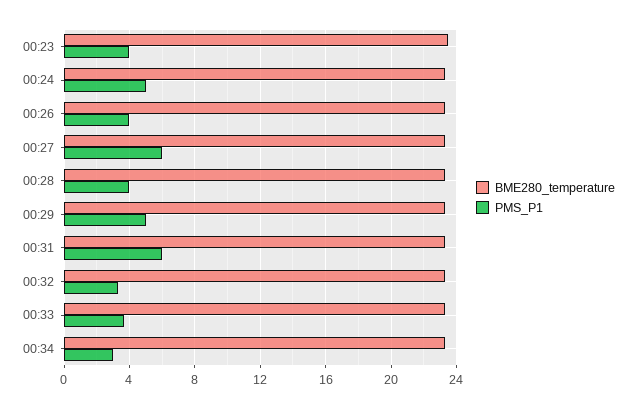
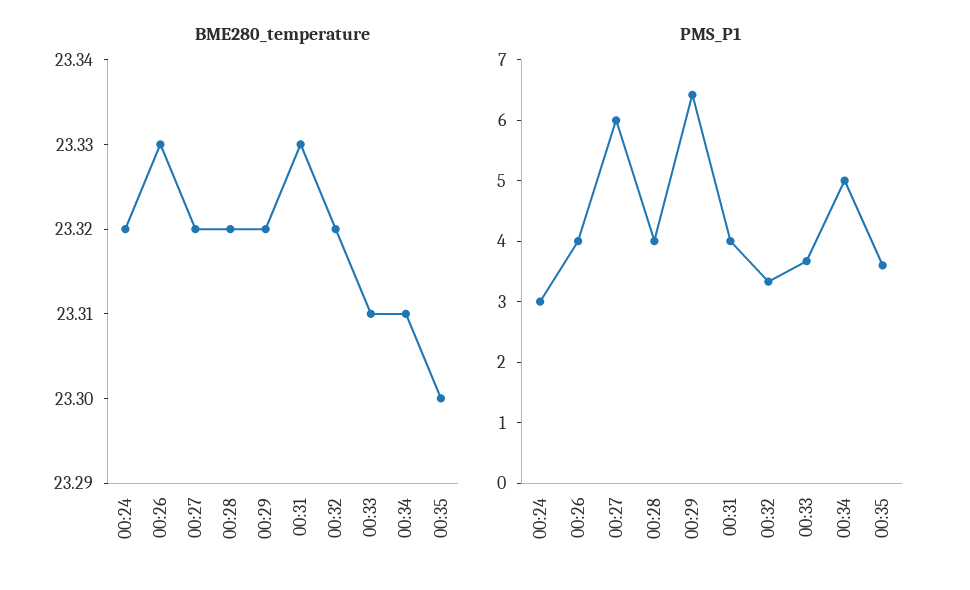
BME280_temperature, 00:23: 23.5 -> none
PMS_P1, 00:23: 4 -> none
PMS_P1, 00:24: 5 -> 3
PMS_P1, 00:29: 5 -> 6.4
PMS_P1, 00:31: 6 -> 4
PMS_P1, 00:34: 3 -> 5
BME280_temperature, 00:35: none -> 23.3
PMS_P1, 00:35: none -> 3.6

